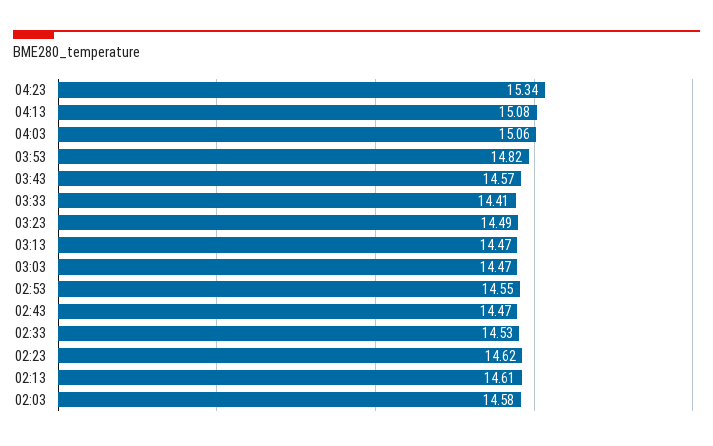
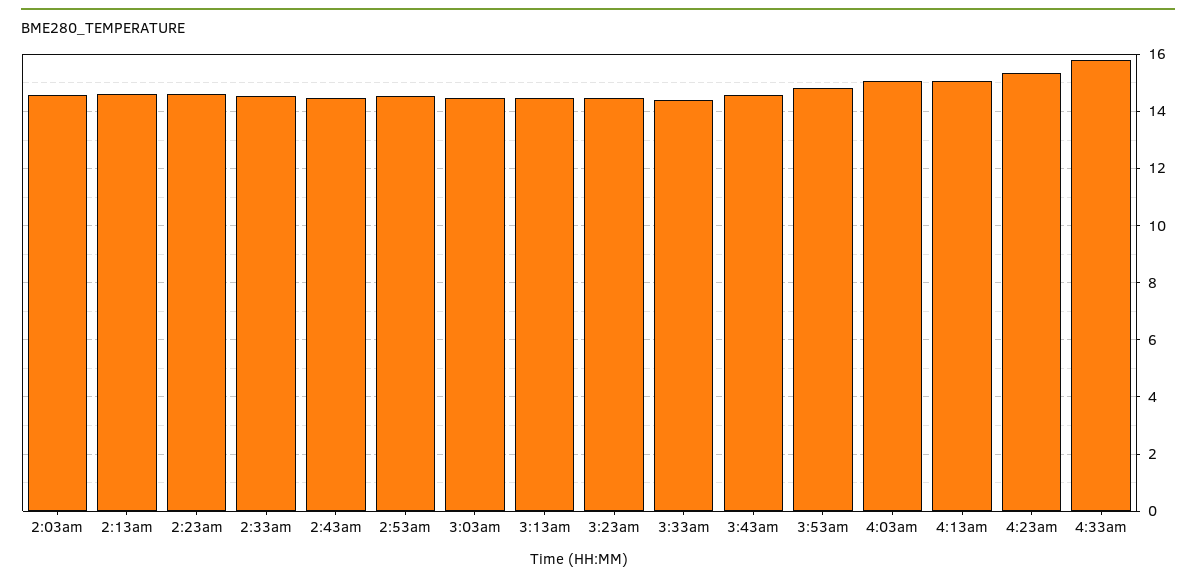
4:33am: none -> 15.75

